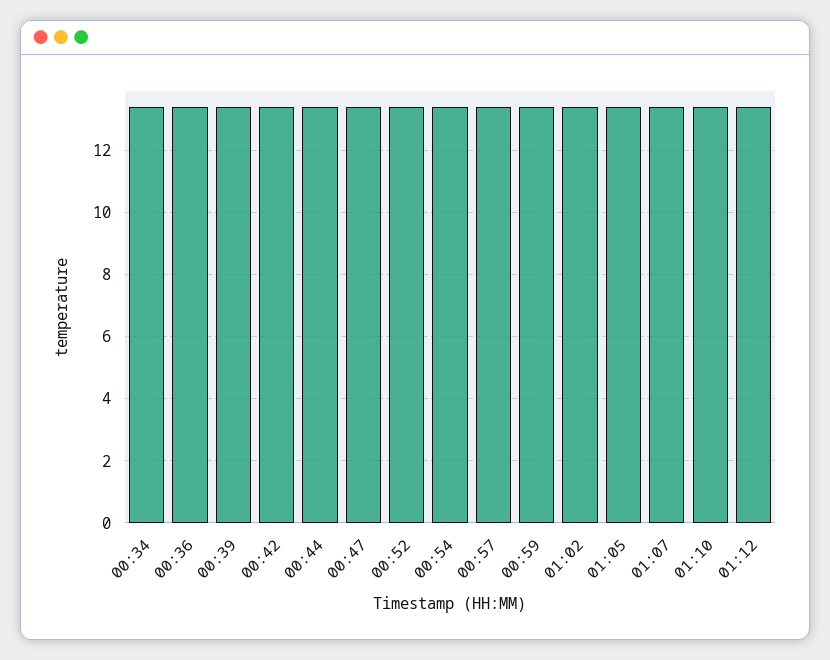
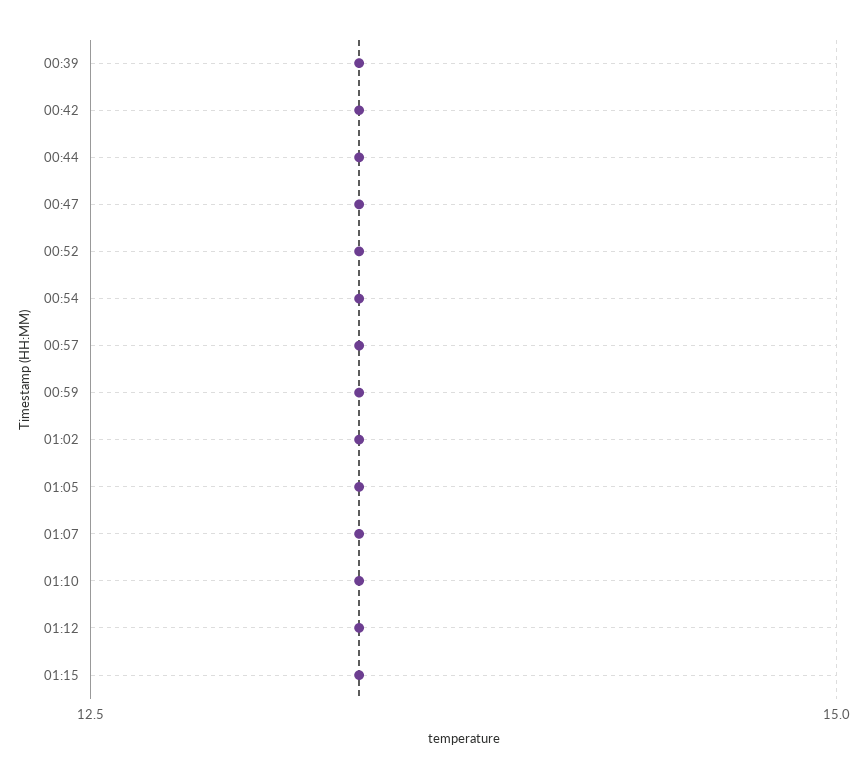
00:34: 13.5 -> none
00:36: 13.5 -> none
01:15: none -> 13.5

